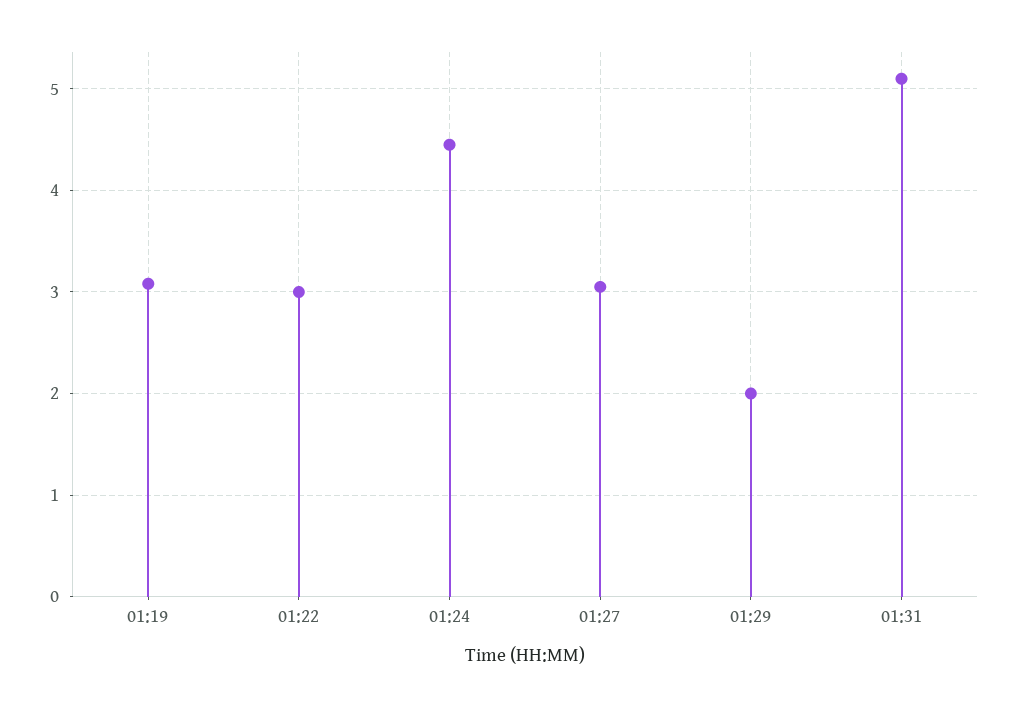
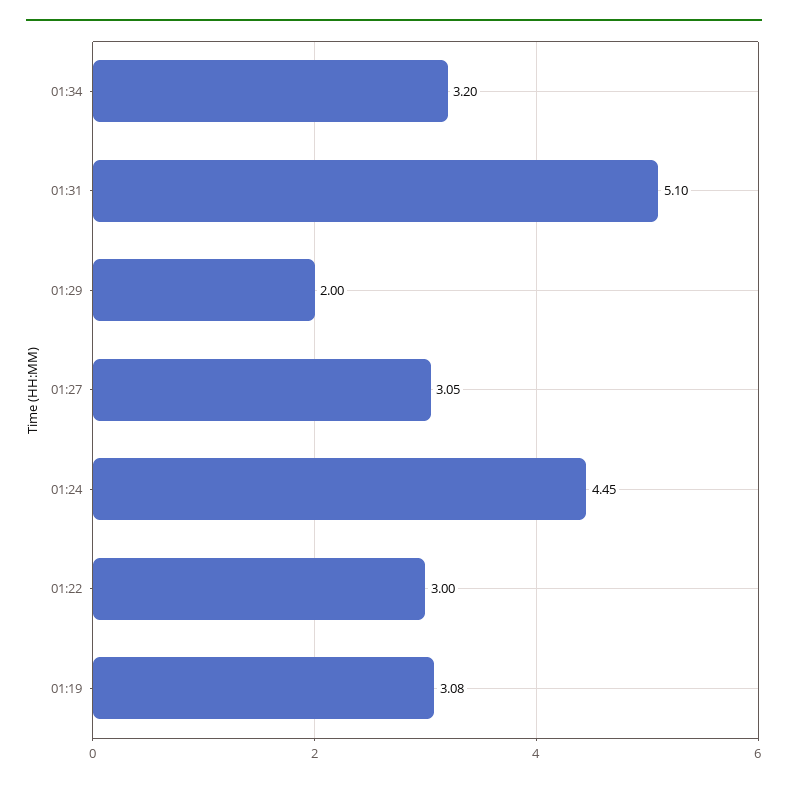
01:34: none -> 3.2

